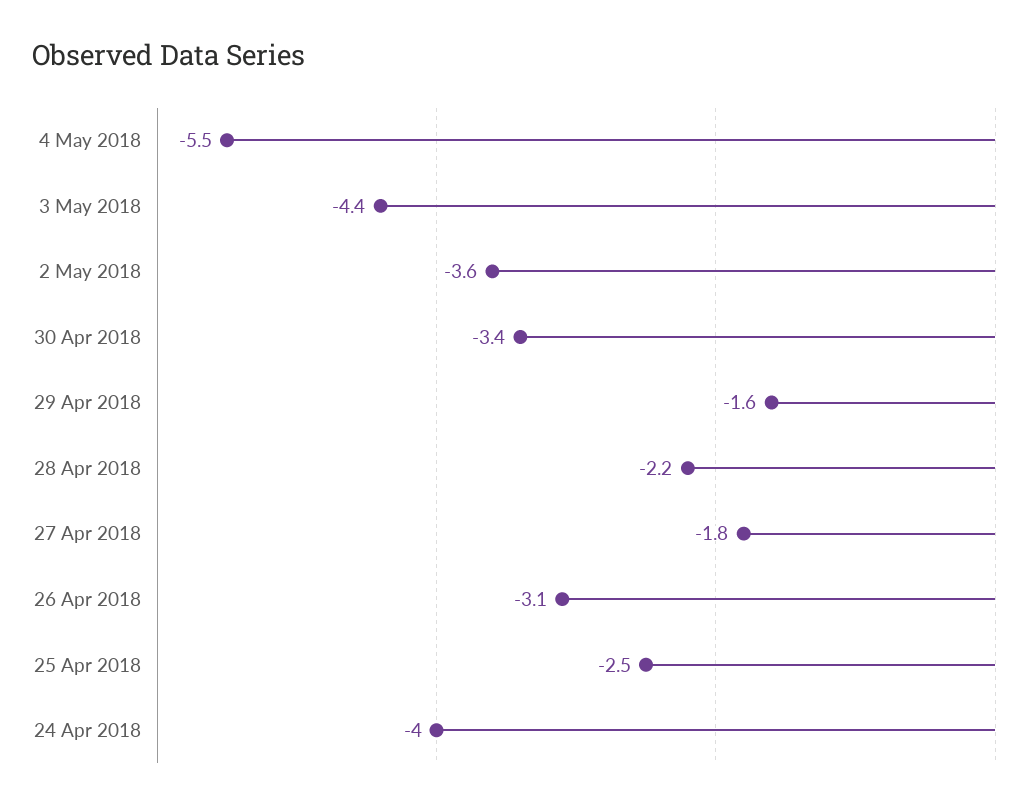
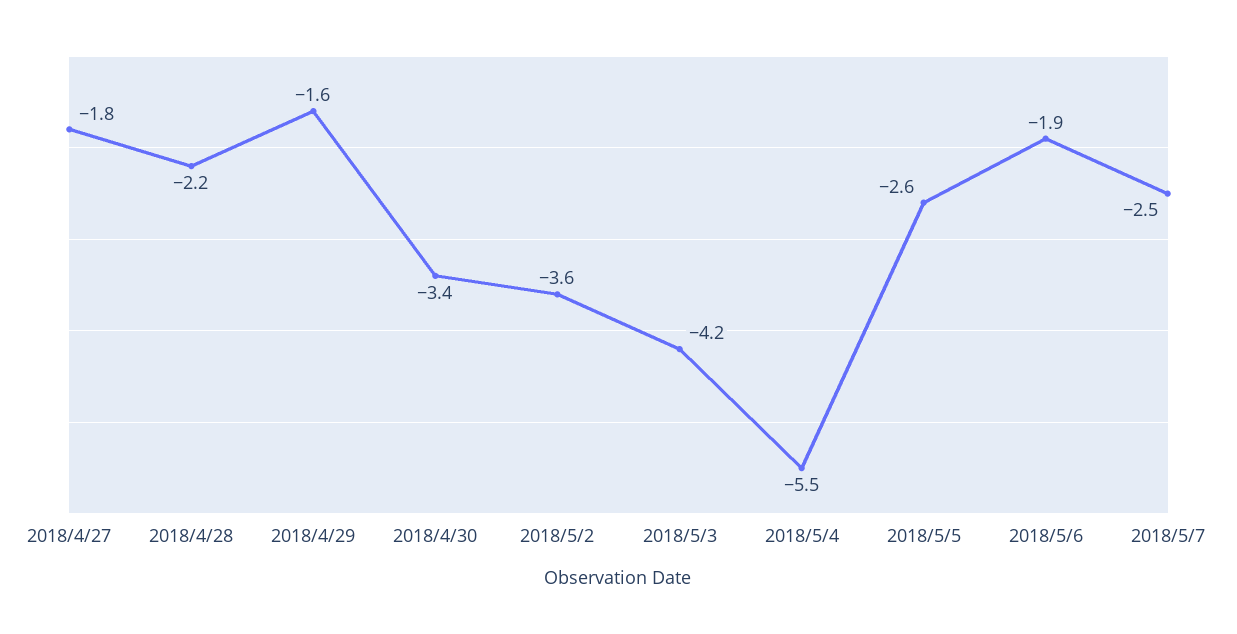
3 May 2018: -4.4 -> -4.2
26 Apr 2018: -3.1 -> none
25 Apr 2018: -2.5 -> none
24 Apr 2018: -4 -> none
2018/5/5: none -> -2.6
2018/5/6: none -> -1.9
2018/5/7: none -> -2.5

